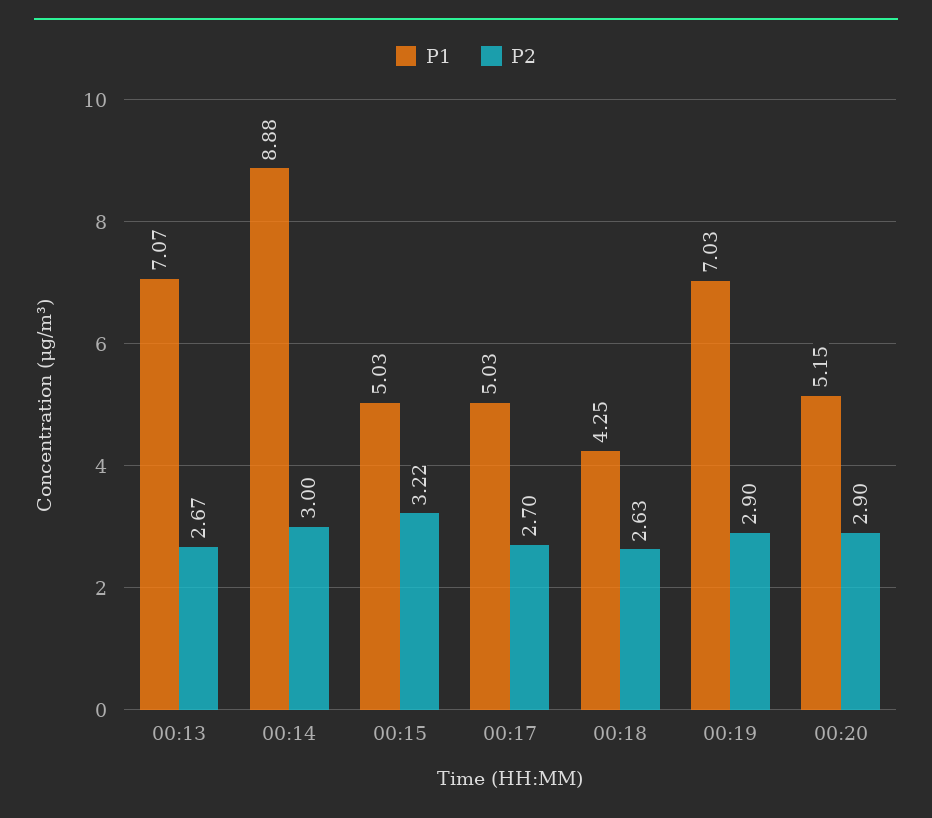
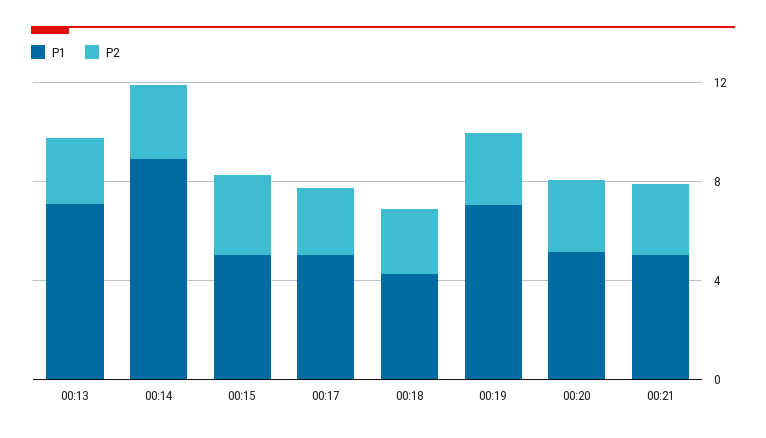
P1, 00:21: none -> 5
P2, 00:21: none -> 3

